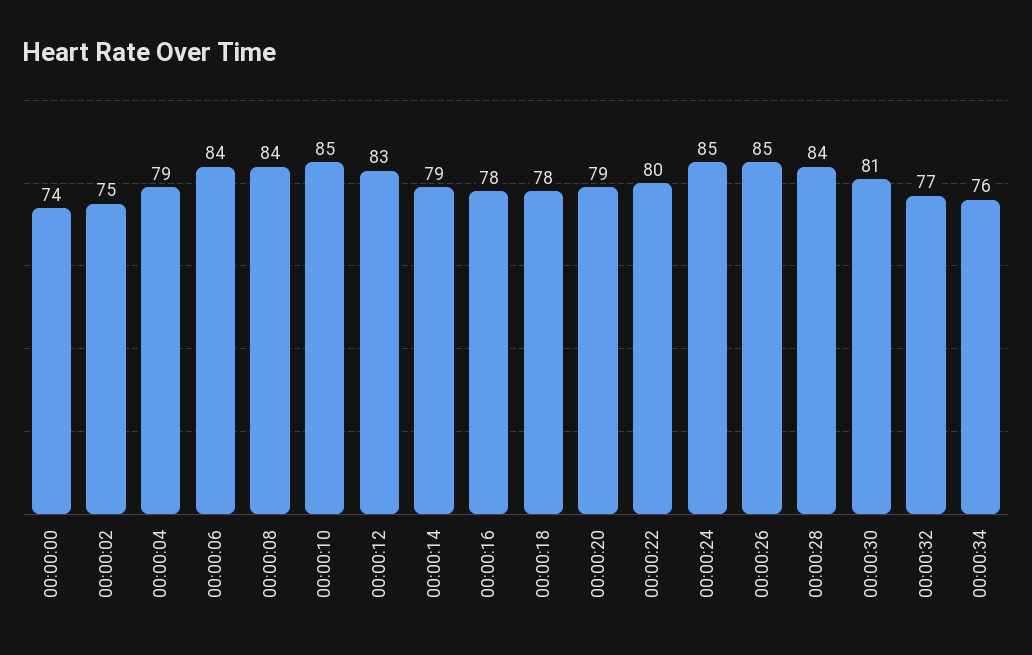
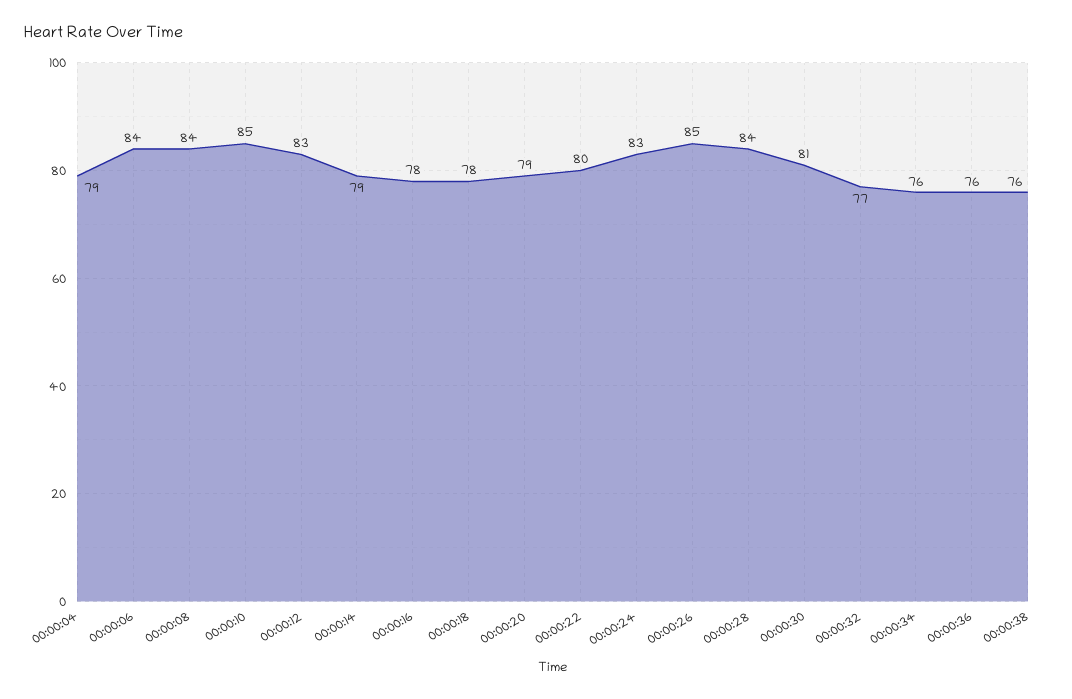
00:00:00: 74 -> none
00:00:02: 75 -> none
00:00:24: 85 -> 83
00:00:36: none -> 76
00:00:38: none -> 76

